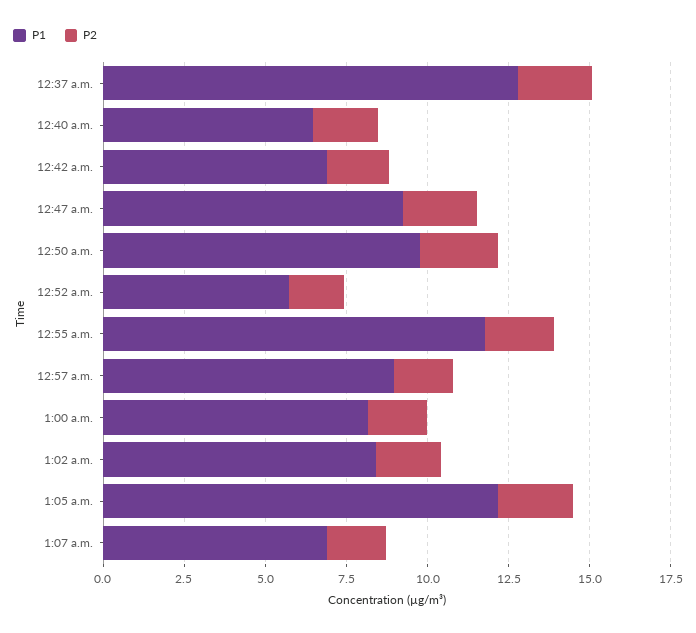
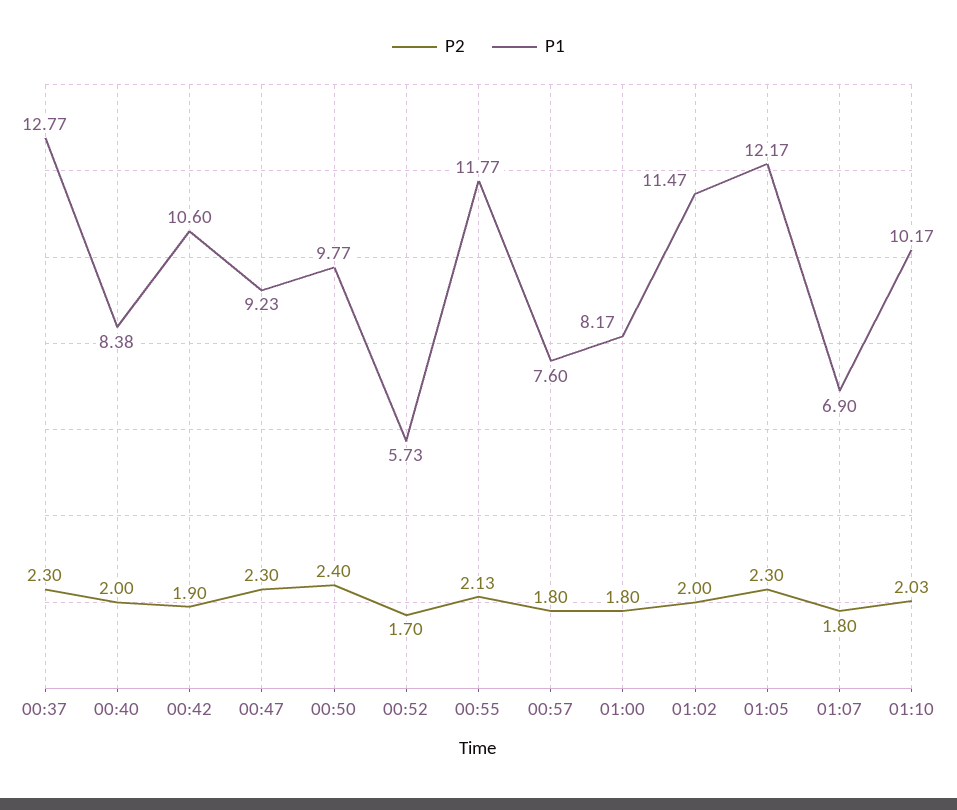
P1, 12:40 a.m.: 6.5 -> 8.38
P1, 12:42 a.m.: 7 -> 10.6
P1, 12:57 a.m.: 9 -> 7.6
P1, 1:02 a.m.: 8.5 -> 11.47
P2, 01:10: none -> 2.03
P1, 01:10: none -> 10.17

